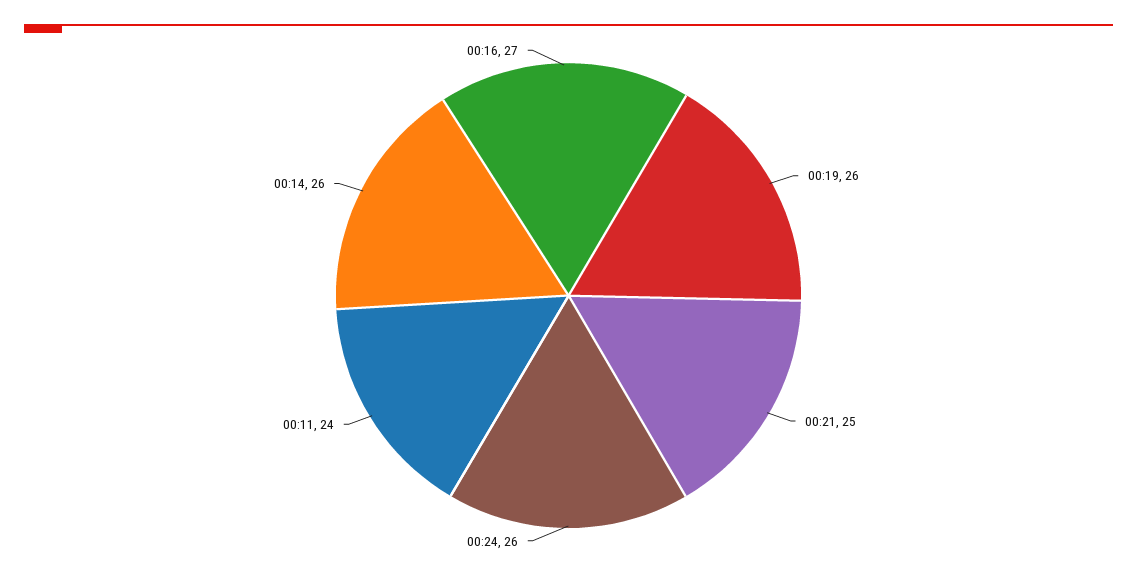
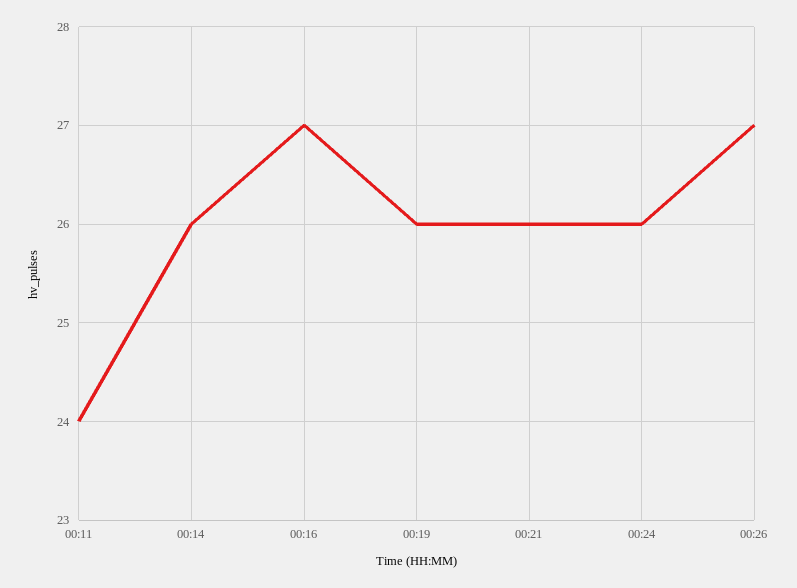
00:21: 25 -> 26
00:26: none -> 27

